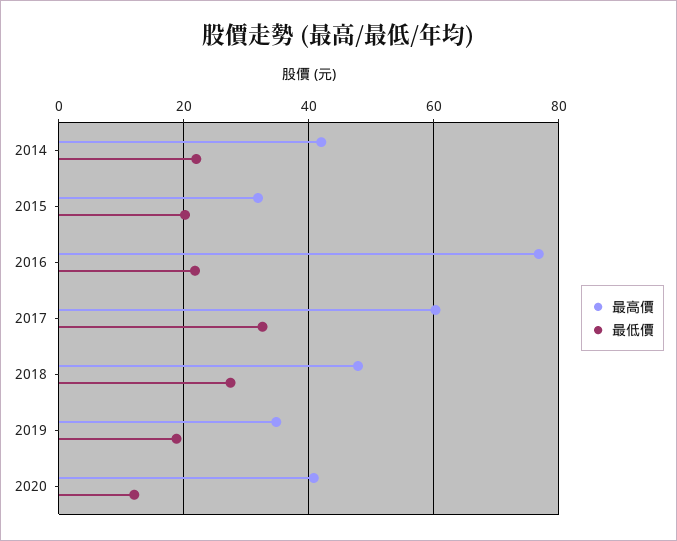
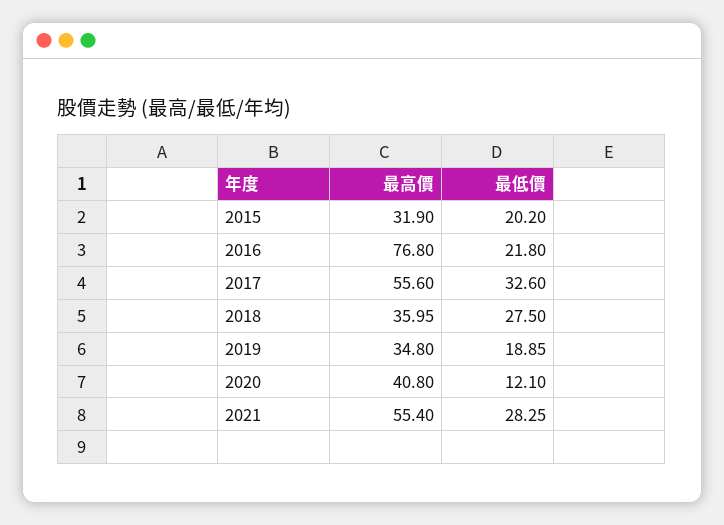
最高價, 2014: 42 -> none
最低價, 2014: 22 -> none
最高價, 2017: 60 -> 55.6
最高價, 2018: 48 -> 35.95
最高價, 2021: none -> 55.4
最低價, 2021: none -> 28.25

